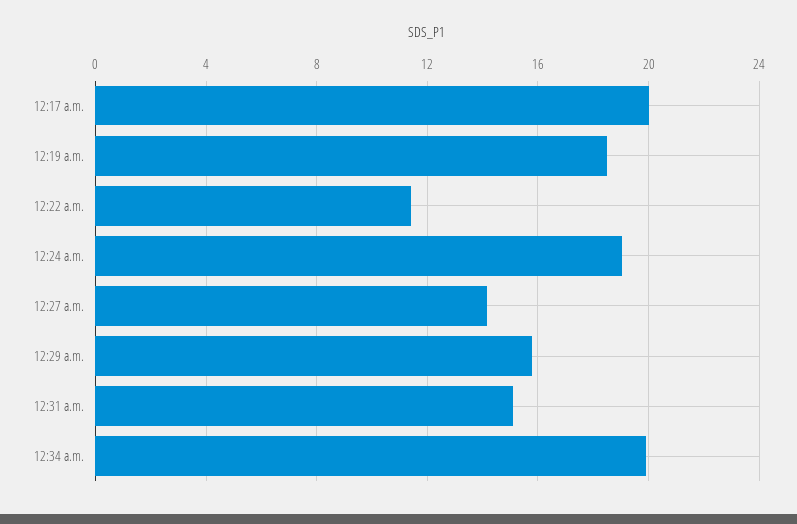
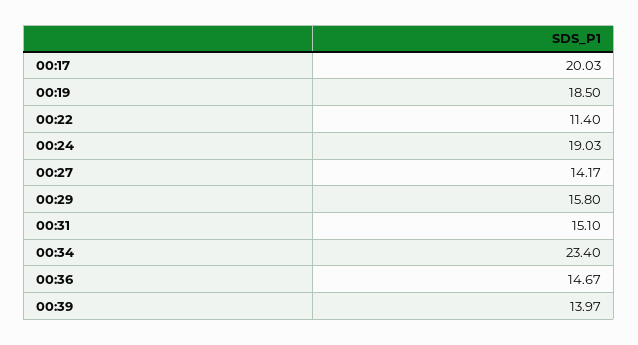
12:34 a.m.: 20 -> 23.4
00:36: none -> 14.67
00:39: none -> 13.97

